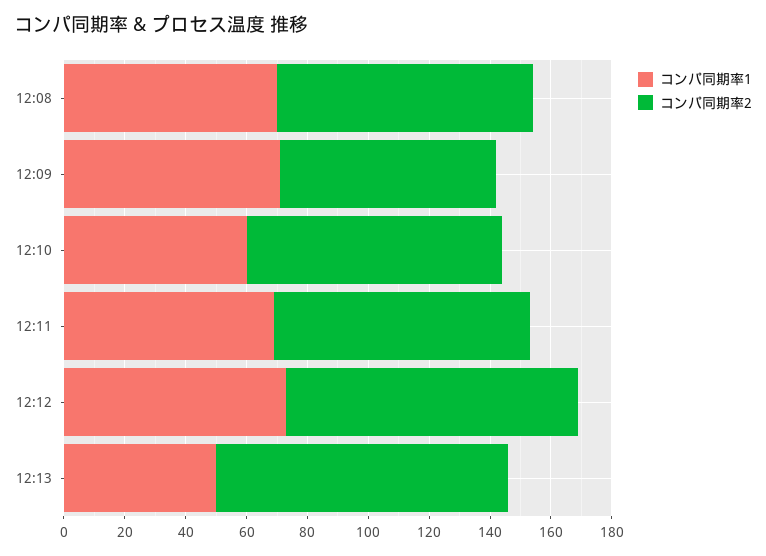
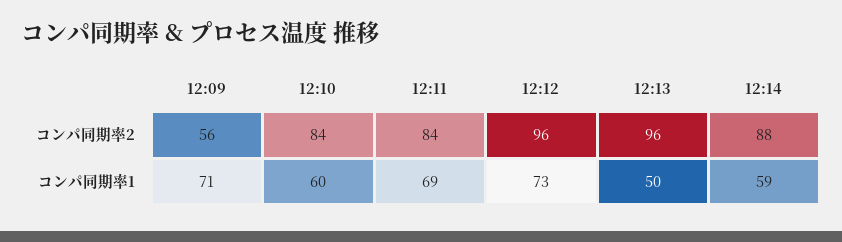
コンパ同期率1, 12:08: 70 -> none
コンパ同期率2, 12:08: 85 -> none
コンパ同期率2, 12:09: 70 -> 56
コンパ同期率2, 12:14: none -> 88
コンパ同期率1, 12:14: none -> 59

